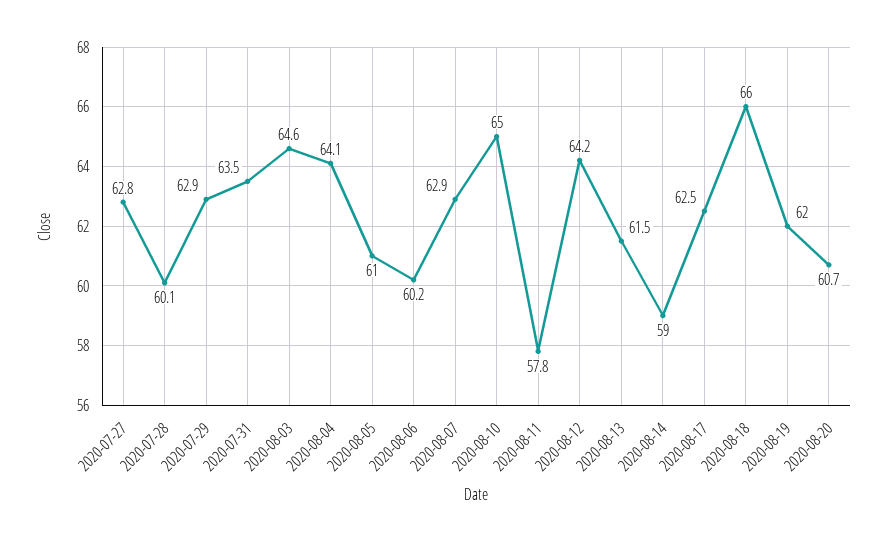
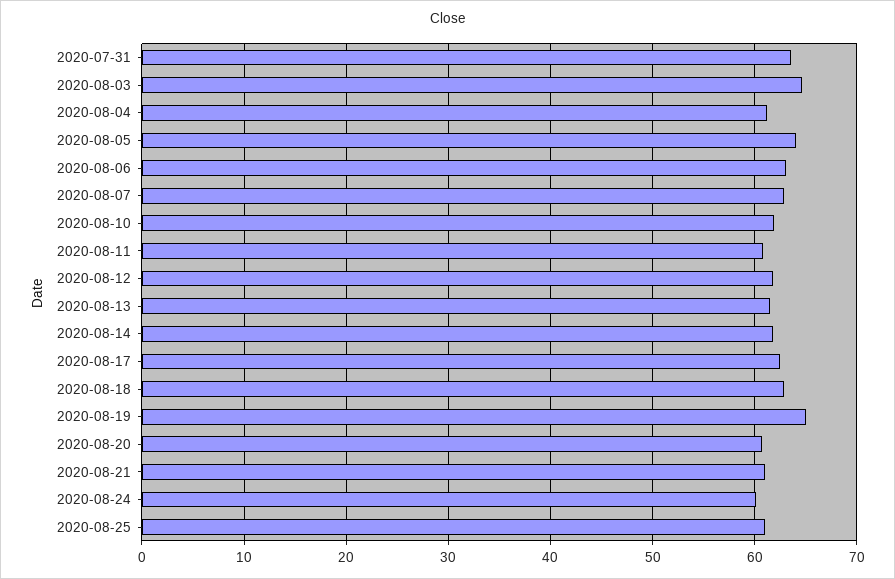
2020-07-27: 62.8 -> none
2020-07-28: 60.1 -> none
2020-07-29: 62.9 -> none
2020-08-04: 64.1 -> 61
2020-08-05: 61 -> 64
2020-08-06: 60.2 -> 63
2020-08-10: 65 -> 62
2020-08-11: 57.8 -> 61
2020-08-12: 64.2 -> 62
2020-08-14: 59 -> 62
2020-08-18: 66 -> 63
2020-08-19: 62 -> 65
2020-08-21: none -> 61
2020-08-24: none -> 60
2020-08-25: none -> 61

